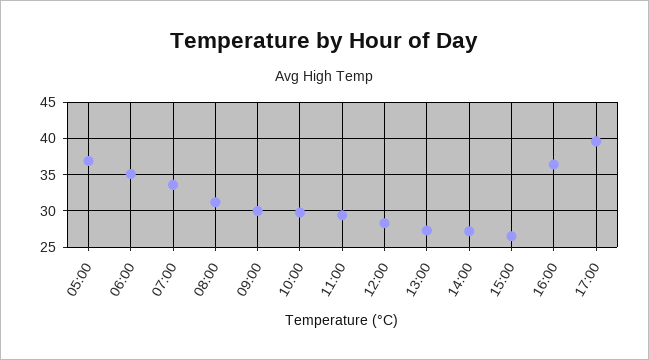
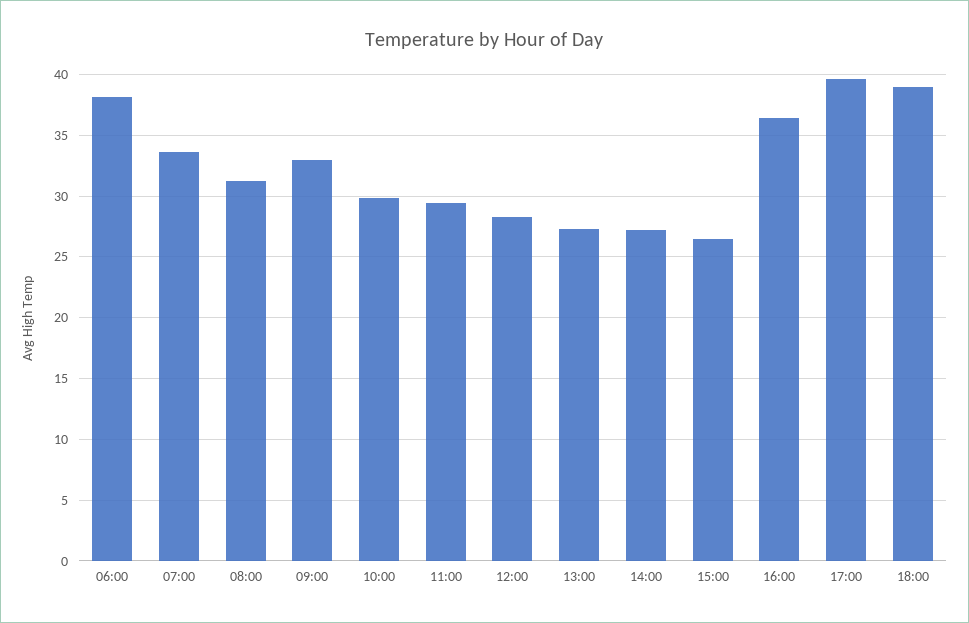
05:00: 37 -> none
06:00: 35 -> 38
09:00: 30 -> 33
18:00: none -> 39

